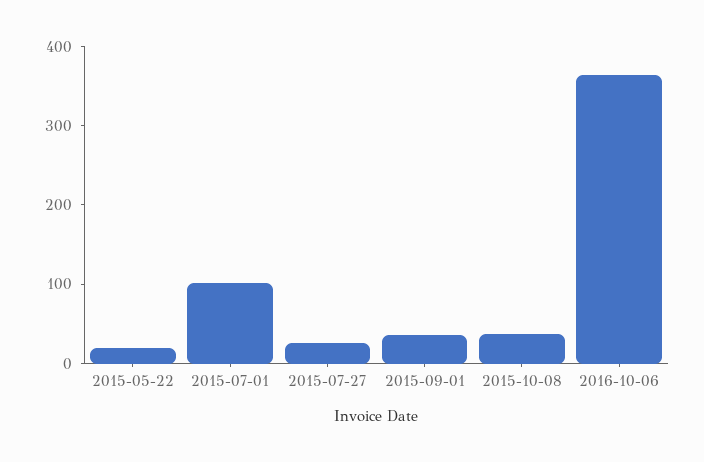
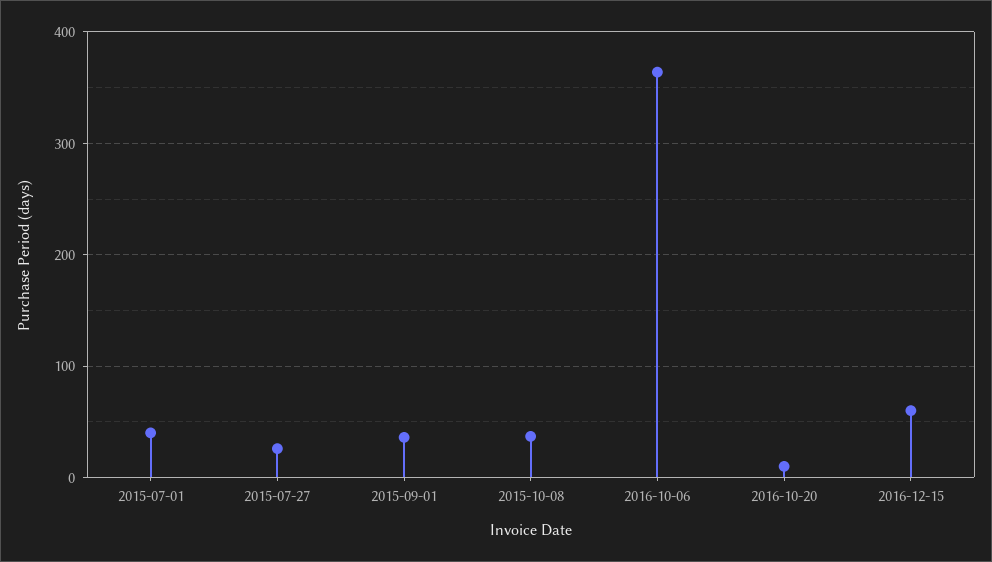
2015-05-22: 20 -> none
2015-07-01: 100 -> 40
2016-10-20: none -> 10
2016-12-15: none -> 60

